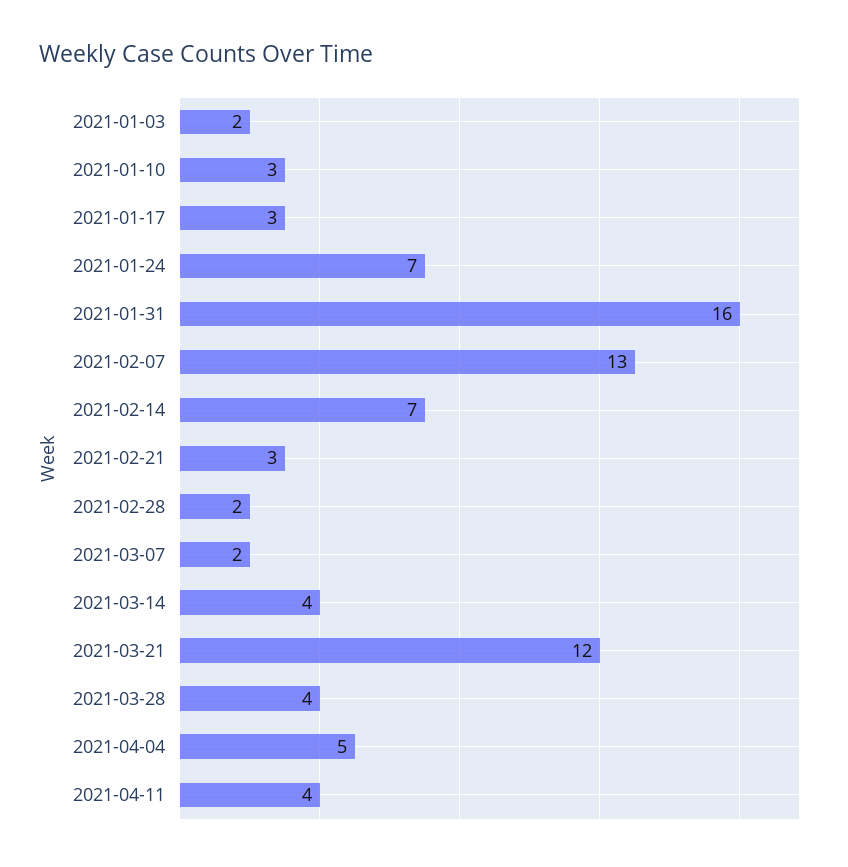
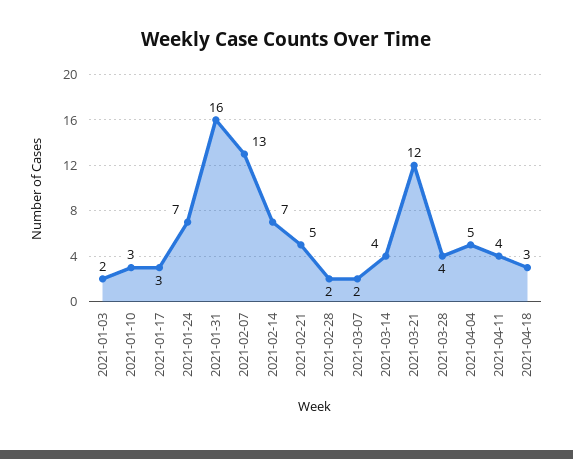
2021-02-21: 3 -> 5
2021-04-18: none -> 3

